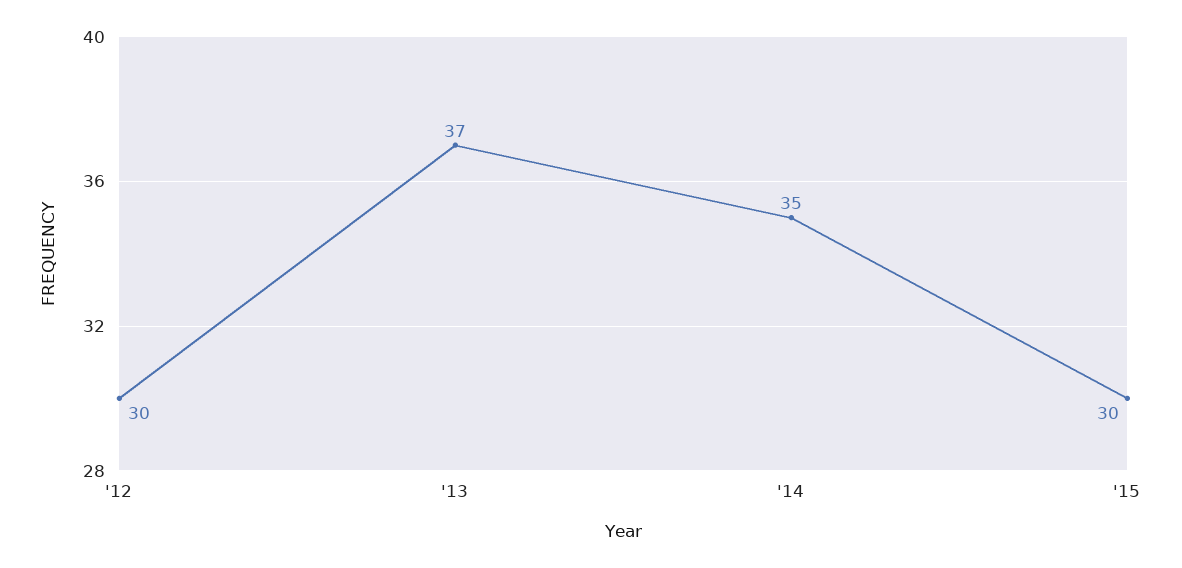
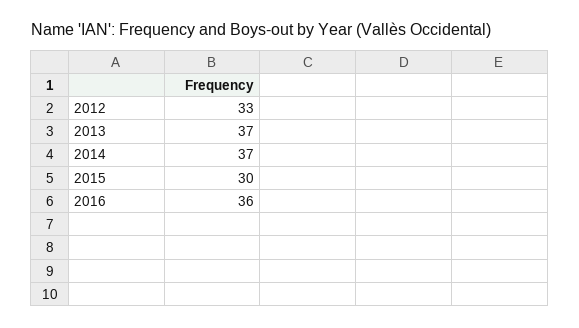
'12: 30 -> 33
'14: 35 -> 37
2016: none -> 36

